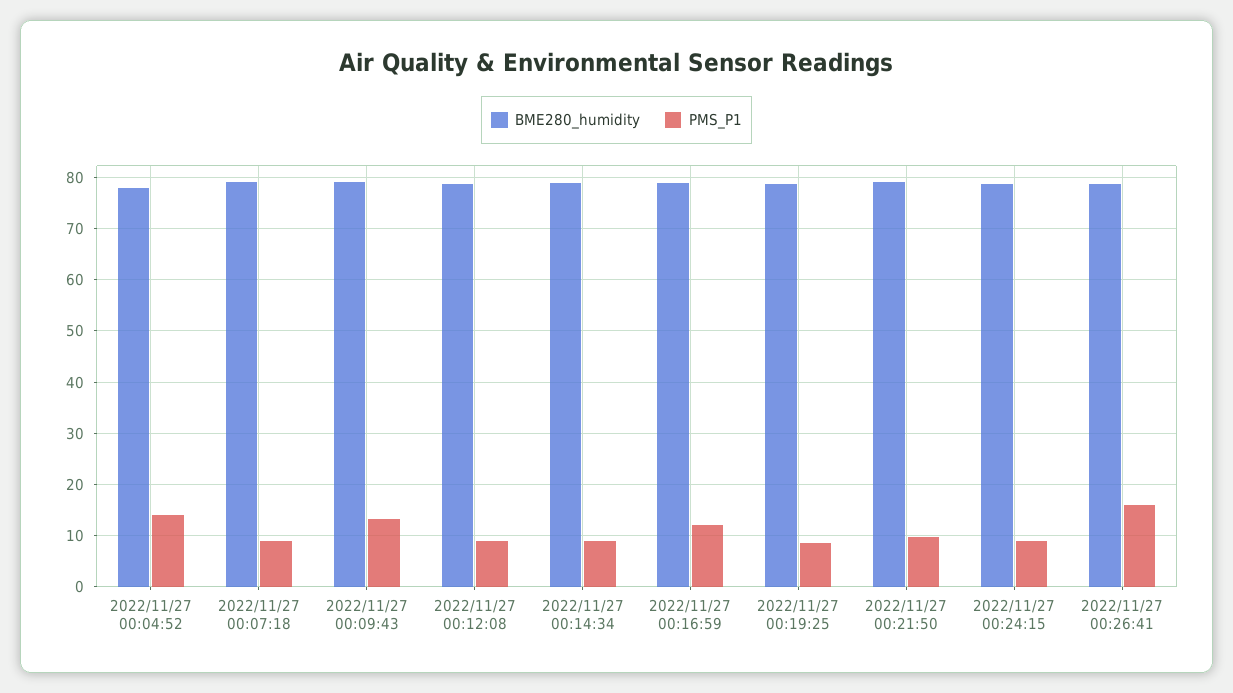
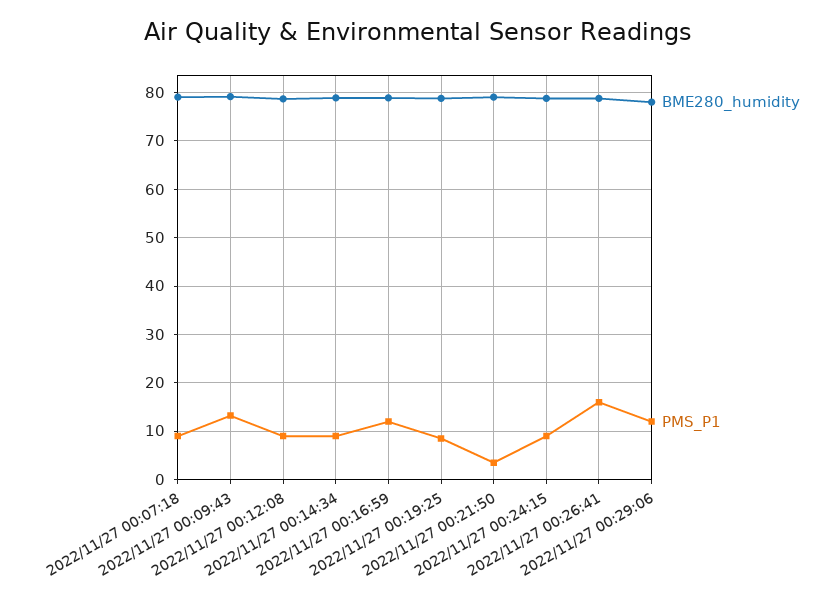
BME280_humidity, 2022/11/27 00:04:52: 78 -> none
PMS_P1, 2022/11/27 00:04:52: 14 -> none
PMS_P1, 2022/11/27 00:21:50: 10 -> 4
BME280_humidity, 2022/11/27 00:29:06: none -> 78
PMS_P1, 2022/11/27 00:29:06: none -> 12

